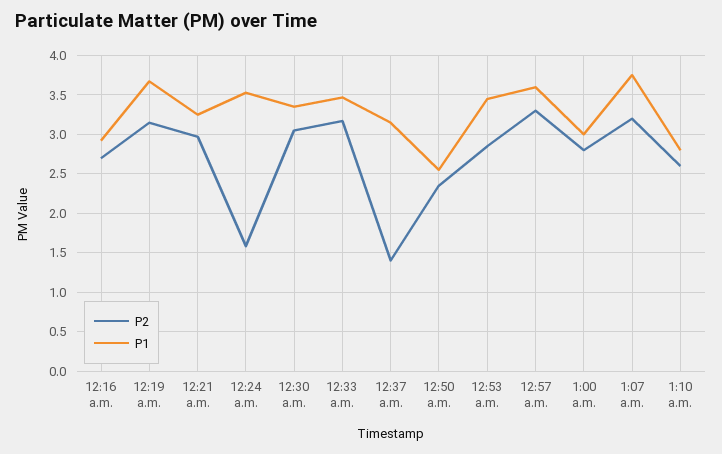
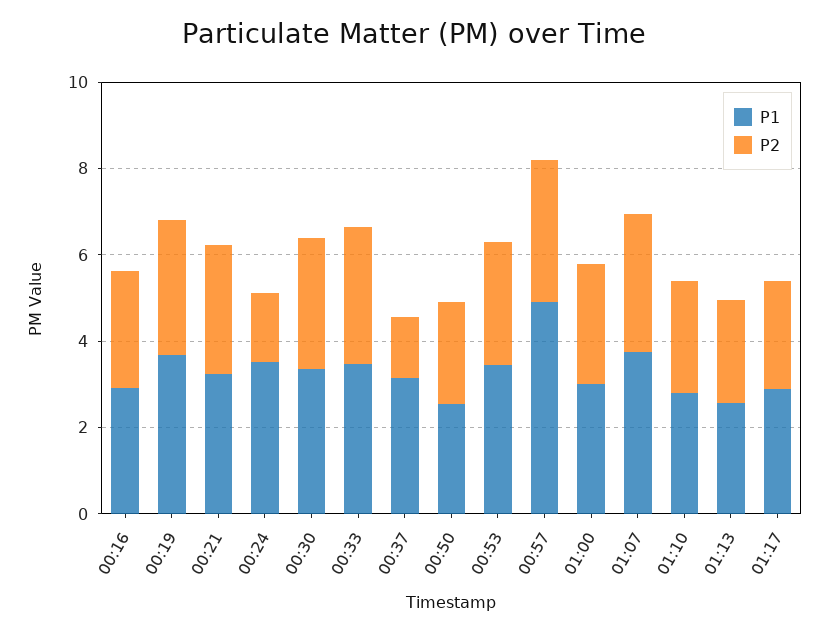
P1, 12:57 a.m.: 3.6 -> 5
P1, 01:13: none -> 2.5
P2, 01:13: none -> 2.5
P1, 01:17: none -> 3
P2, 01:17: none -> 2.5

